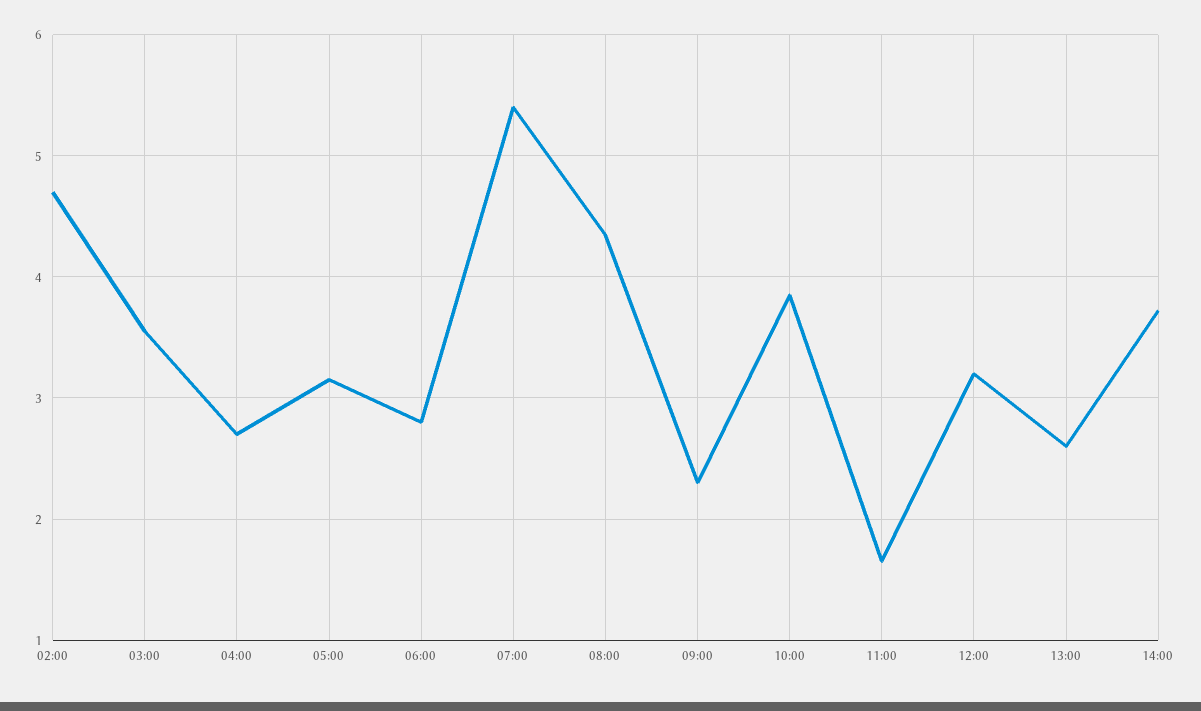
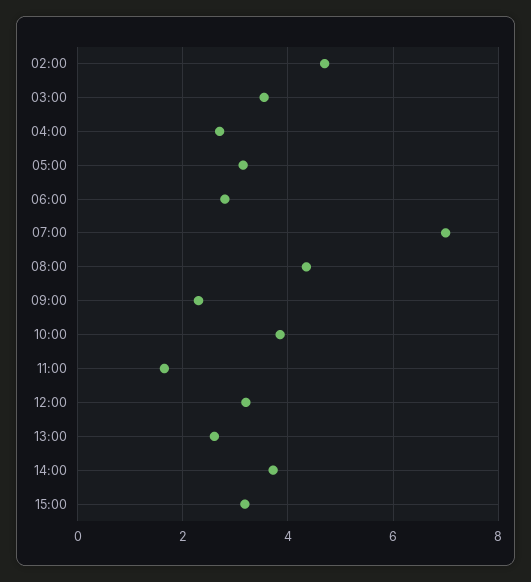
07:00: 5.4 -> 7
15:00: none -> 3.2

